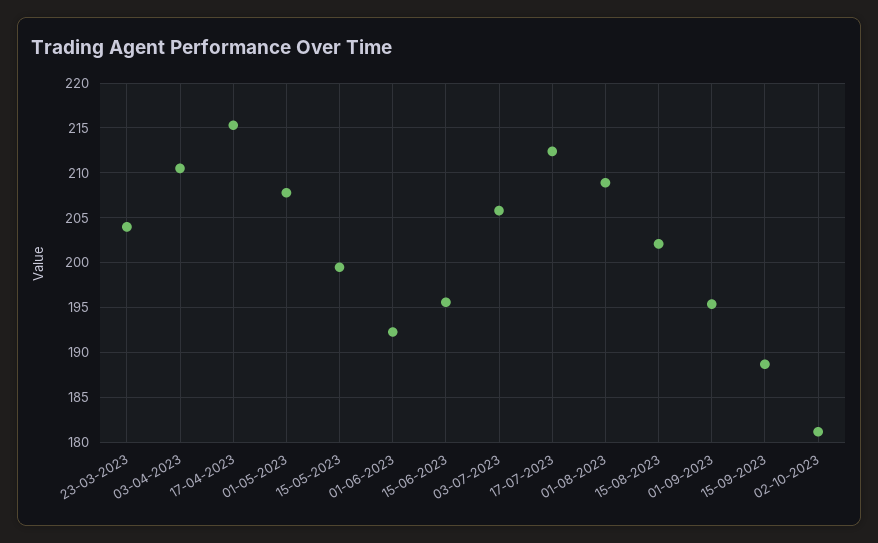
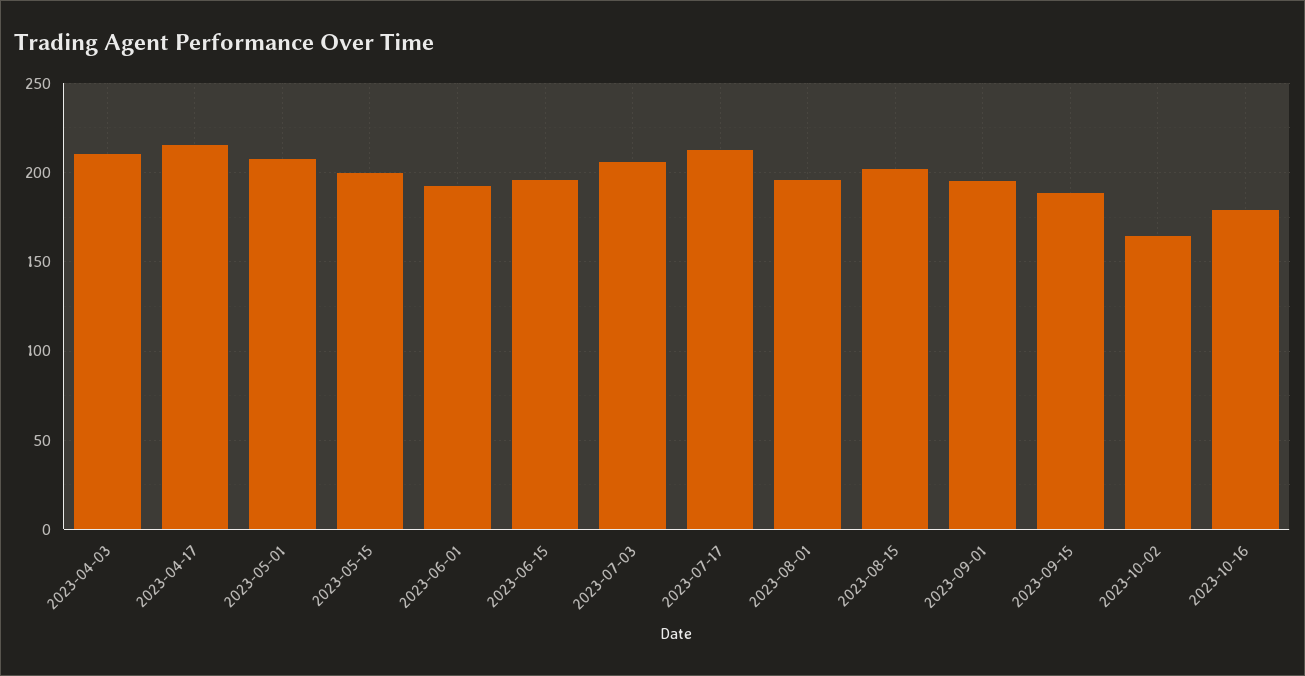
23-03-2023: 204 -> none
01-08-2023: 209 -> 195
02-10-2023: 181 -> 165
2023-10-16: none -> 180

